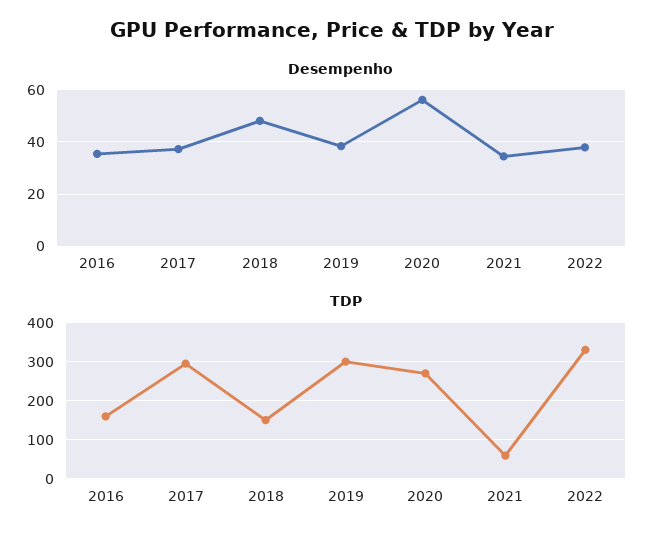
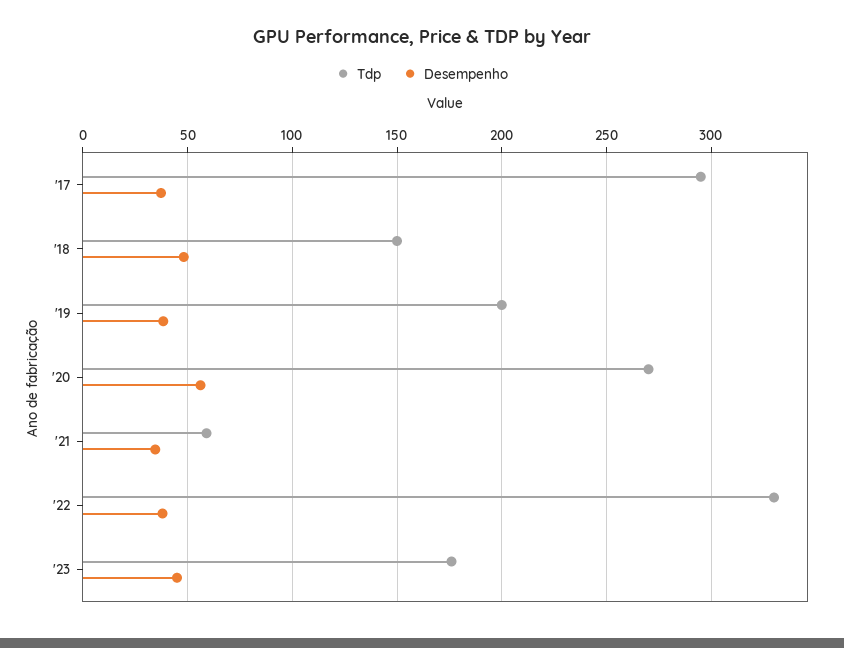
Desempenho, 2016: 35 -> none
TDP, 2016: 160 -> none
TDP, 2019: 300 -> 200
TDP, '23: none -> 175
Desempenho, '23: none -> 45

